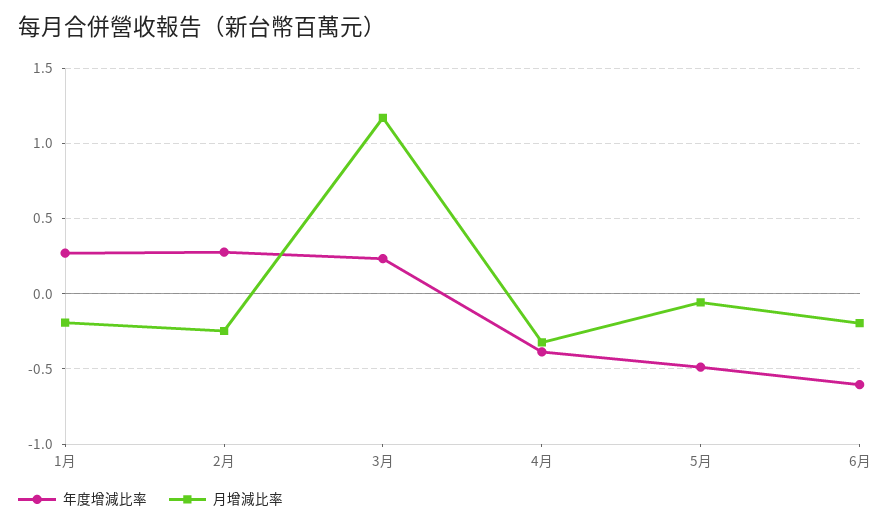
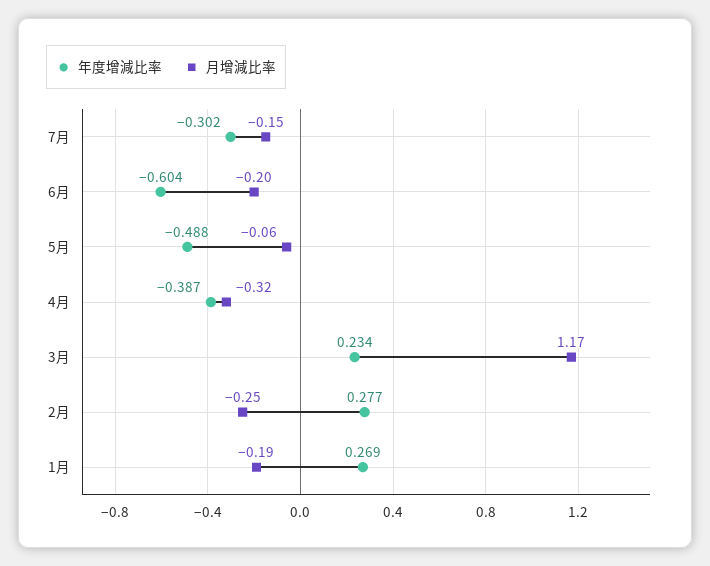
年度增減比率, 7月: none -> -0.302
月增減比率, 7月: none -> -0.15

